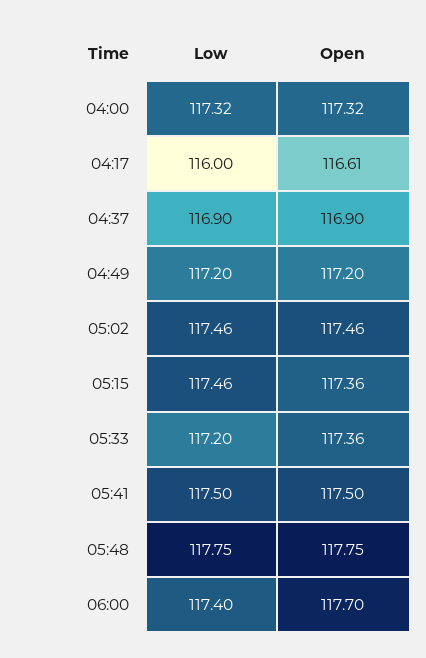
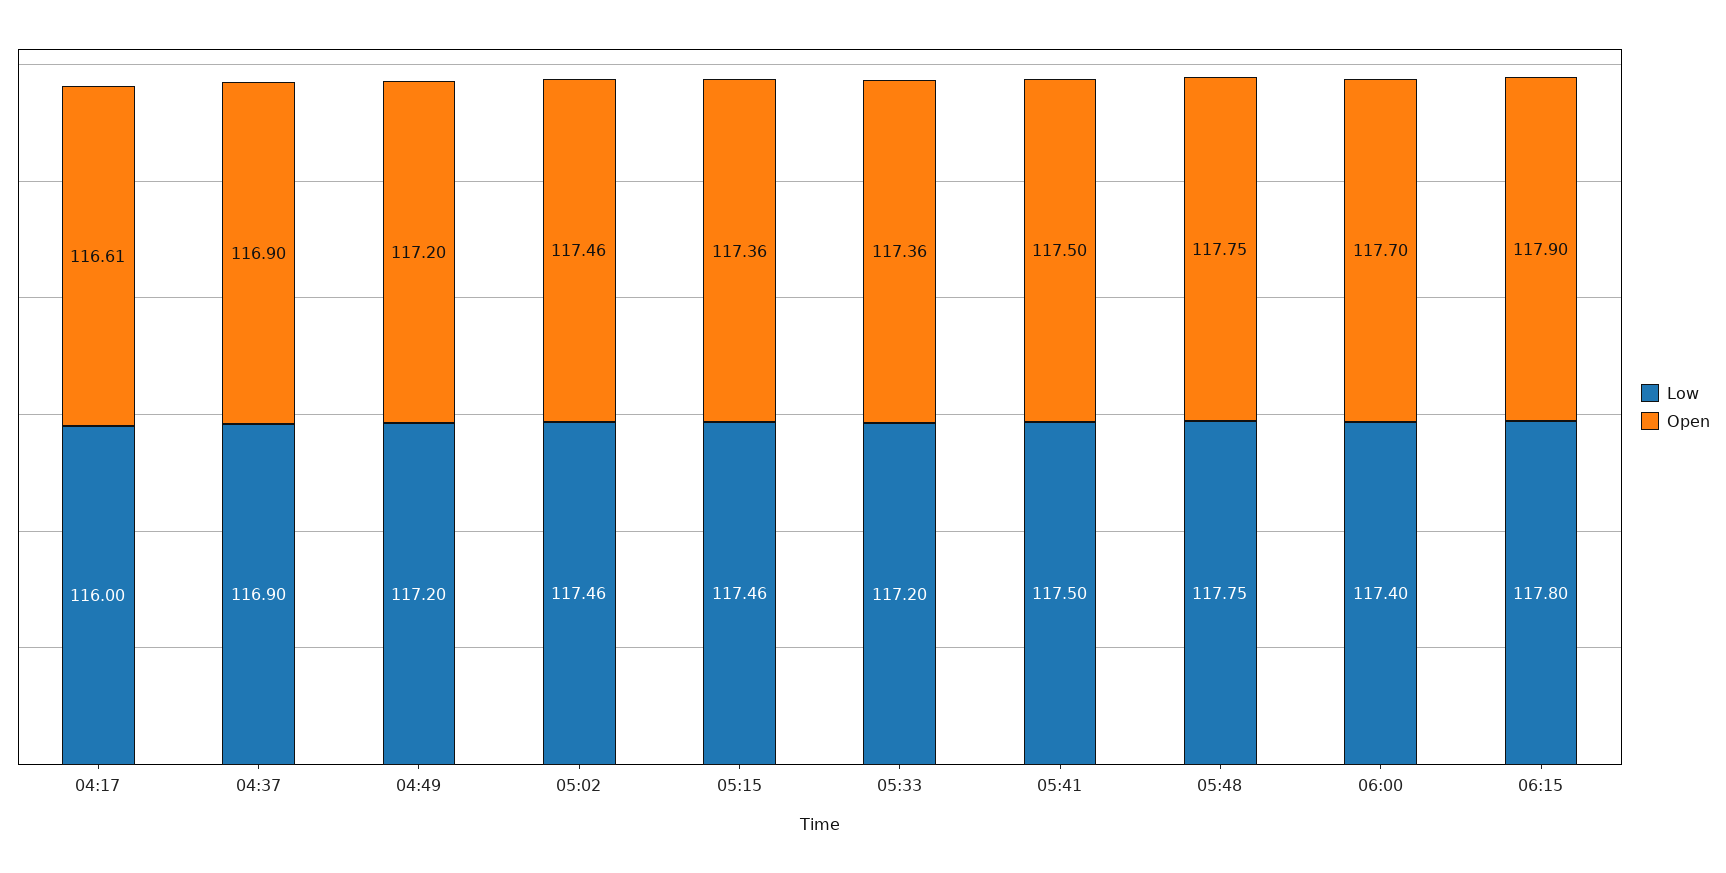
Low, 04:00: 117.32 -> none
Open, 04:00: 117.32 -> none
Low, 06:15: none -> 117.8
Open, 06:15: none -> 117.9

